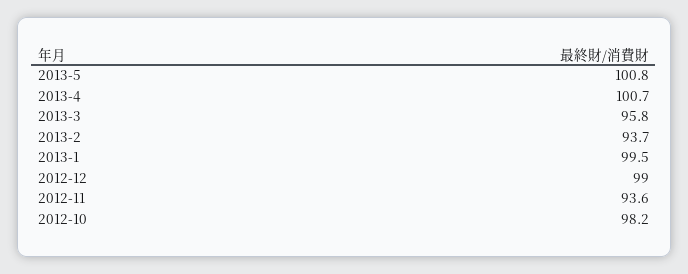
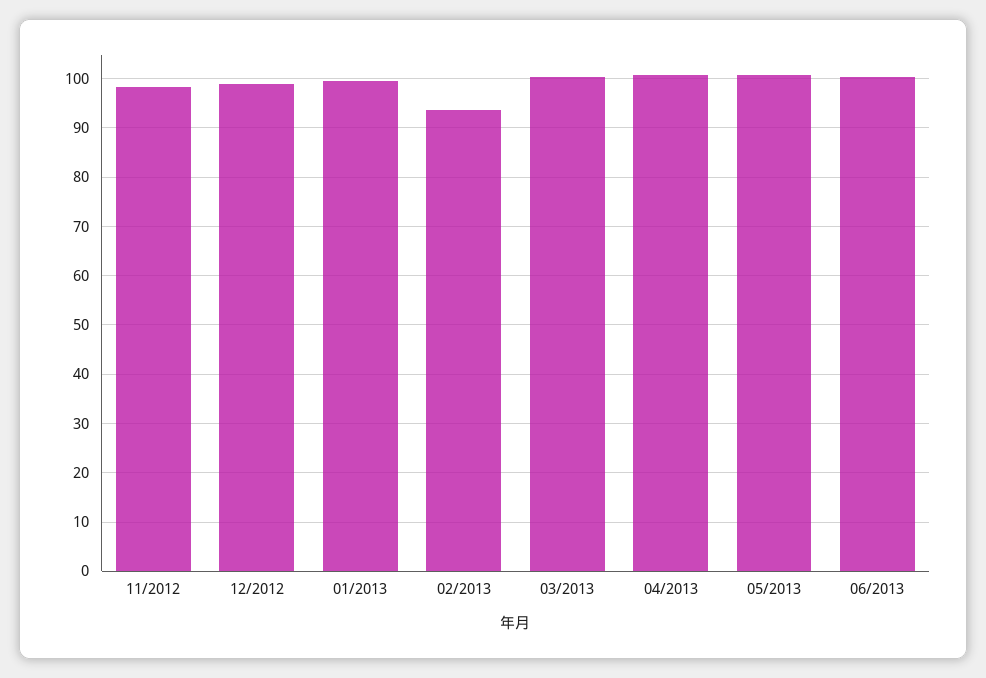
2013-3: 95.8 -> 100
2012-11: 93.6 -> 98
2012-10: 98.2 -> none
06/2013: none -> 100

